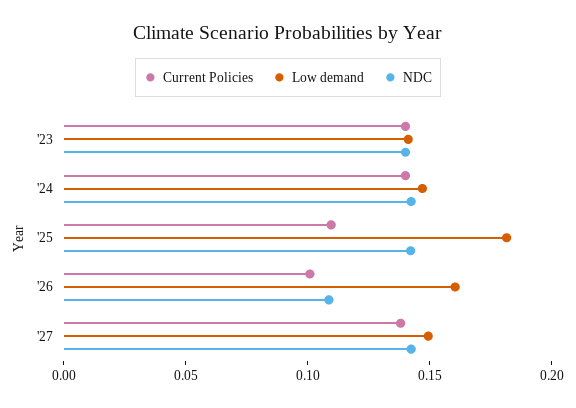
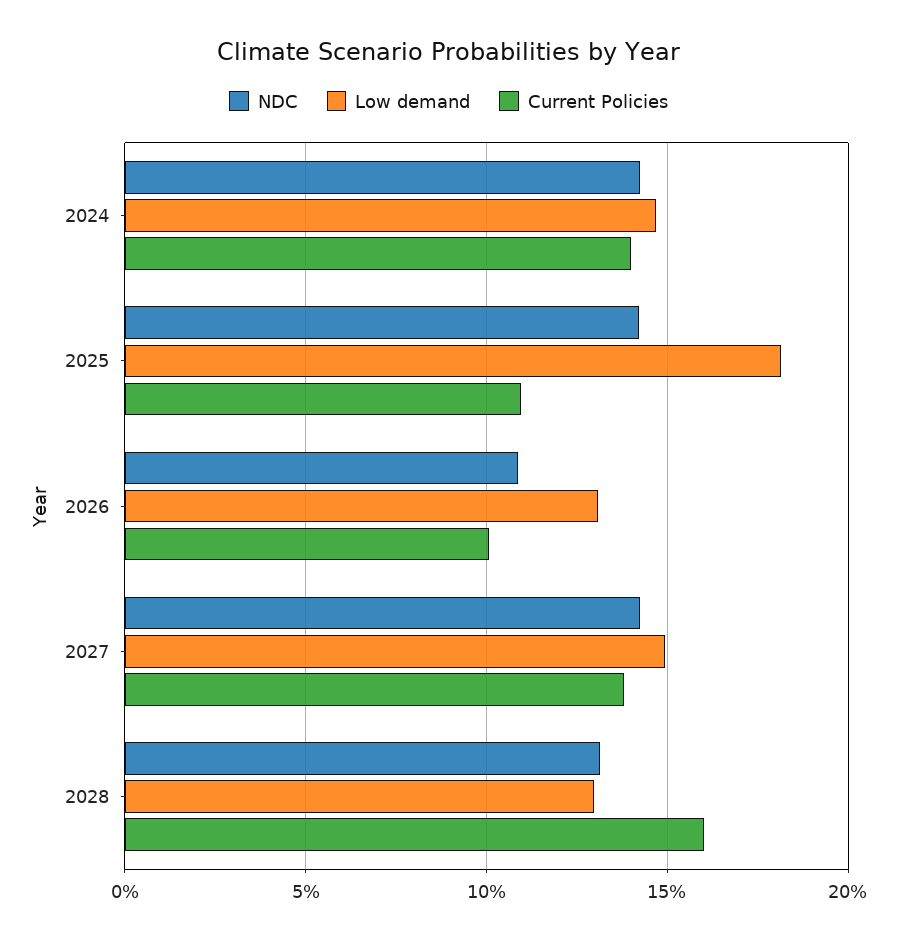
Current Policies, '23: 0.14 -> none
Low demand, '23: 0.14 -> none
NDC, '23: 0.14 -> none
Low demand, '26: 0.16 -> 0.13
NDC, 2028: none -> 0.13
Low demand, 2028: none -> 0.13
Current Policies, 2028: none -> 0.16

